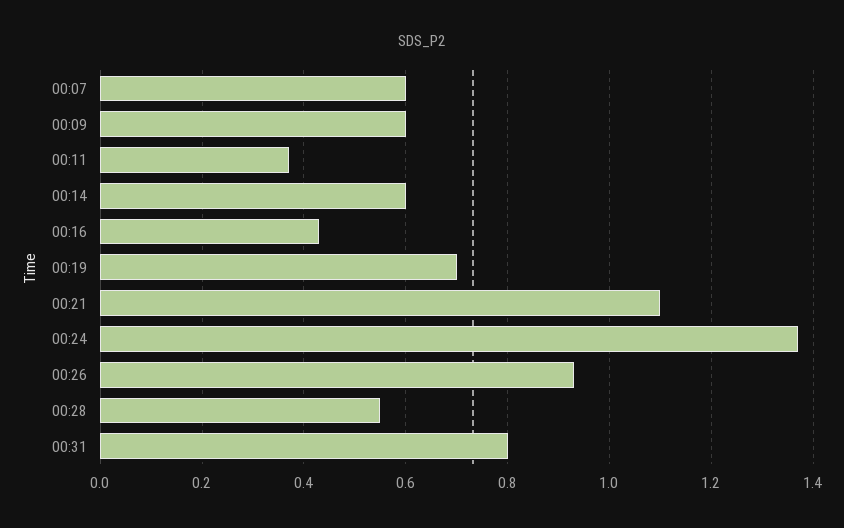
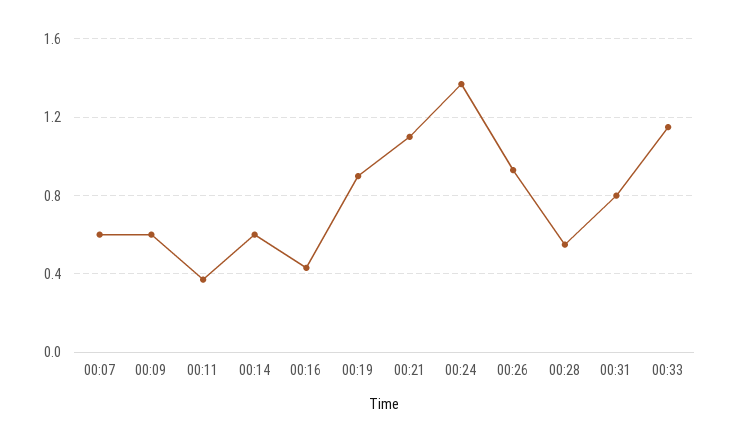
00:19: 0.7 -> 0.9
00:33: none -> 1.15

